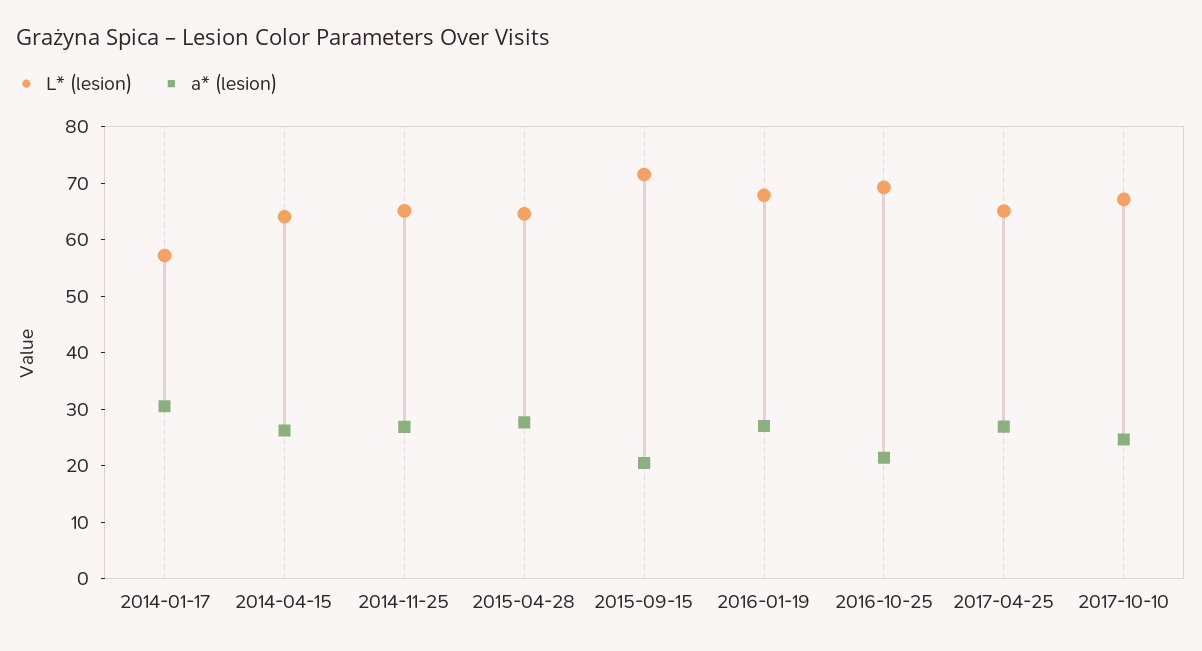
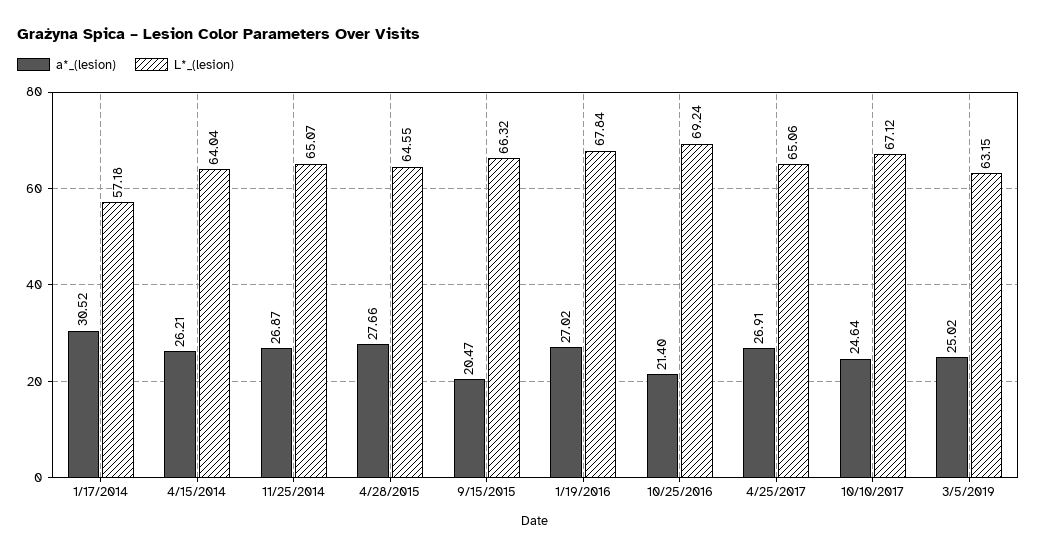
L* (lesion), 2015-09-15: 72 -> 66.32
a* (lesion), 3/5/2019: none -> 25.02
L* (lesion), 3/5/2019: none -> 63.15

